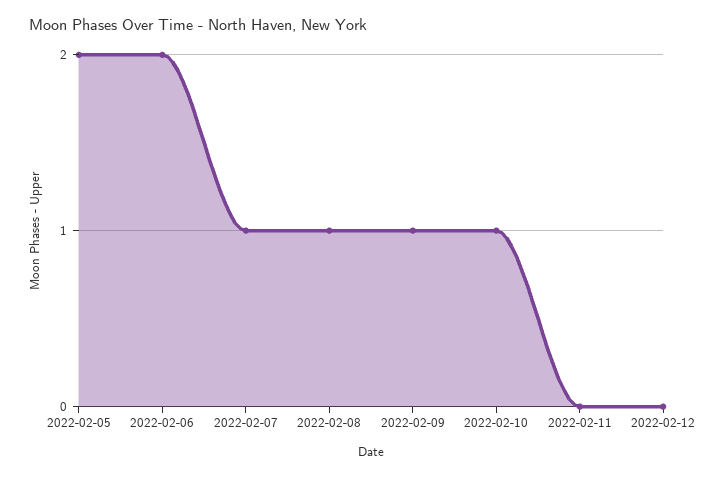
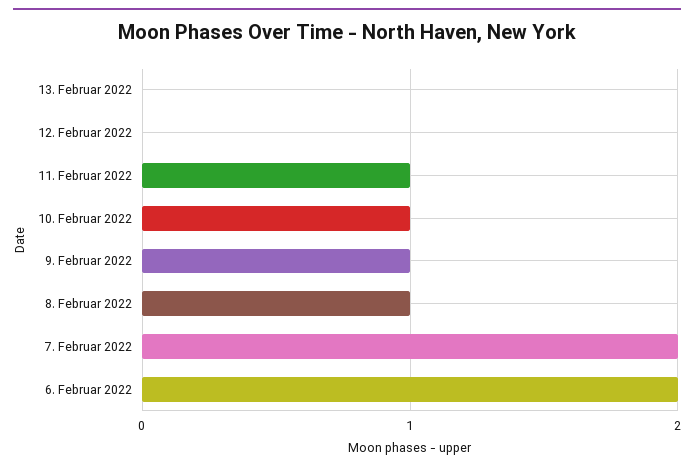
2022-02-05: 2 -> none
2022-02-07: 1 -> 2
2022-02-11: 0 -> 1
13. Februar 2022: none -> 0

